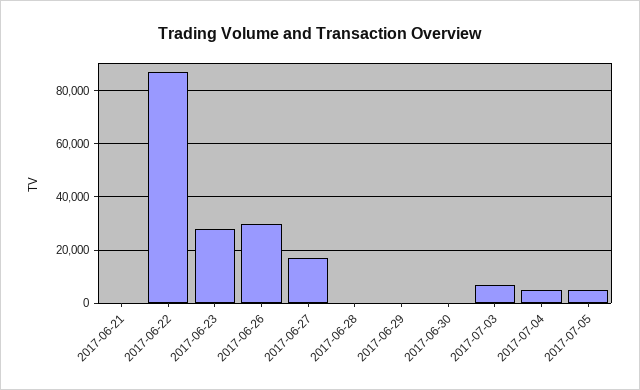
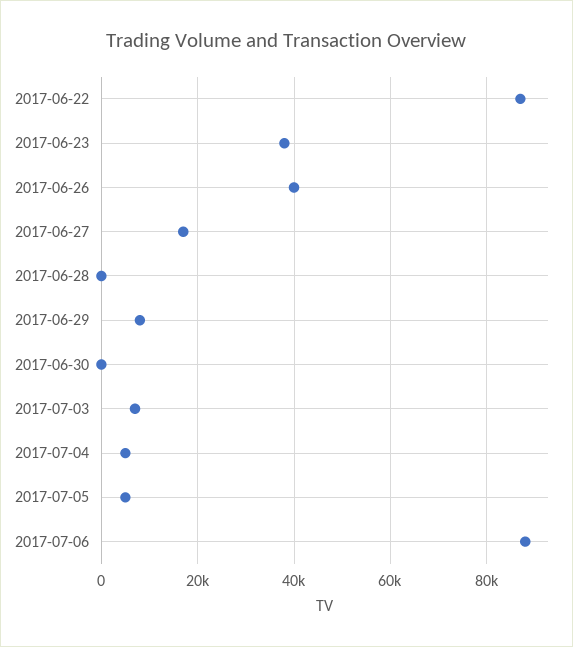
2017-06-21: 0 -> none
2017-06-23: 27500 -> 38000
2017-06-26: 30000 -> 40000
2017-06-29: 0 -> 8000
2017-07-06: none -> 88000

